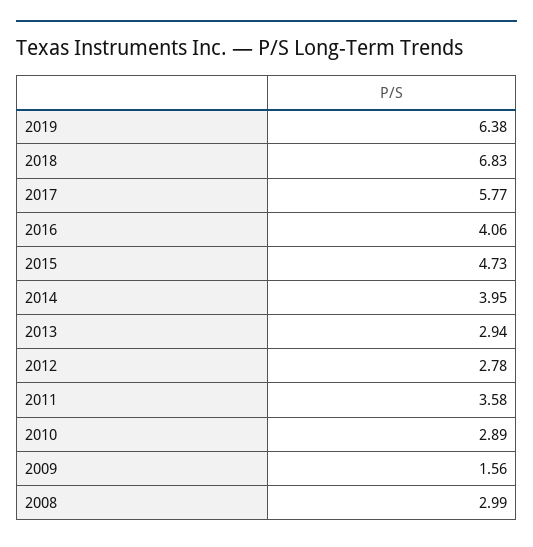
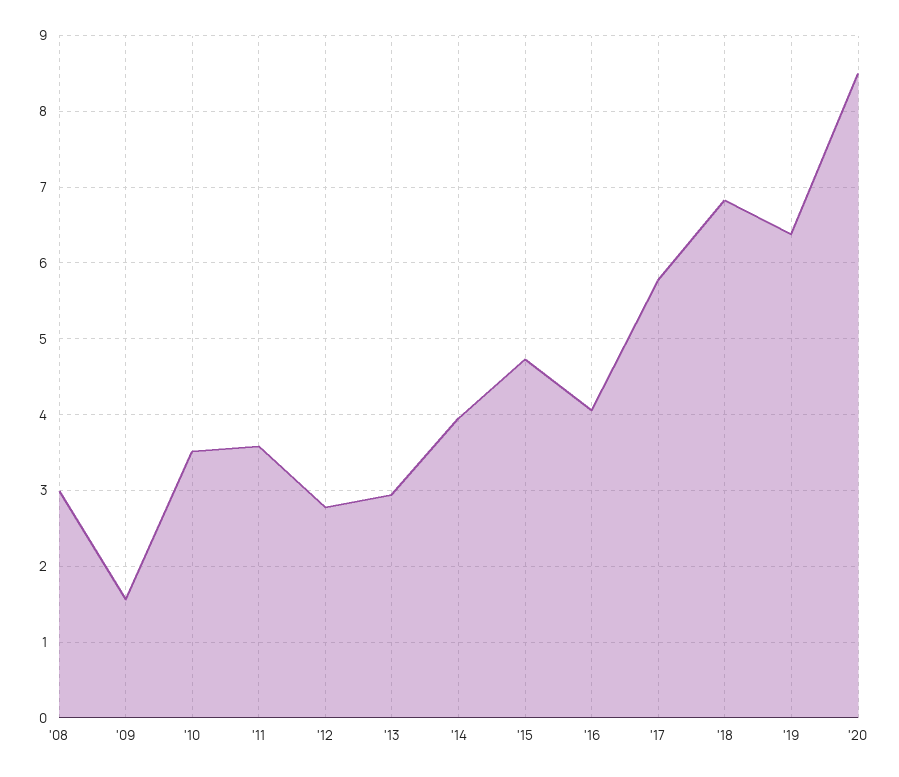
2010: 2.89 -> 3.5
'20: none -> 8.5

